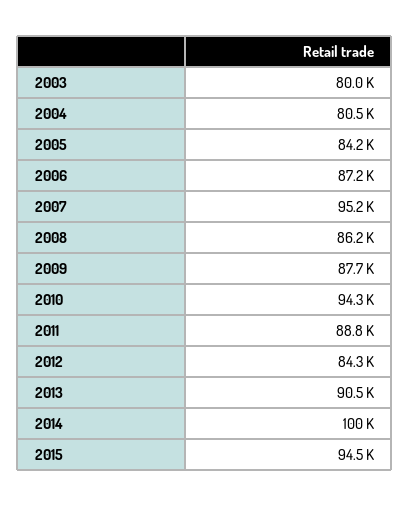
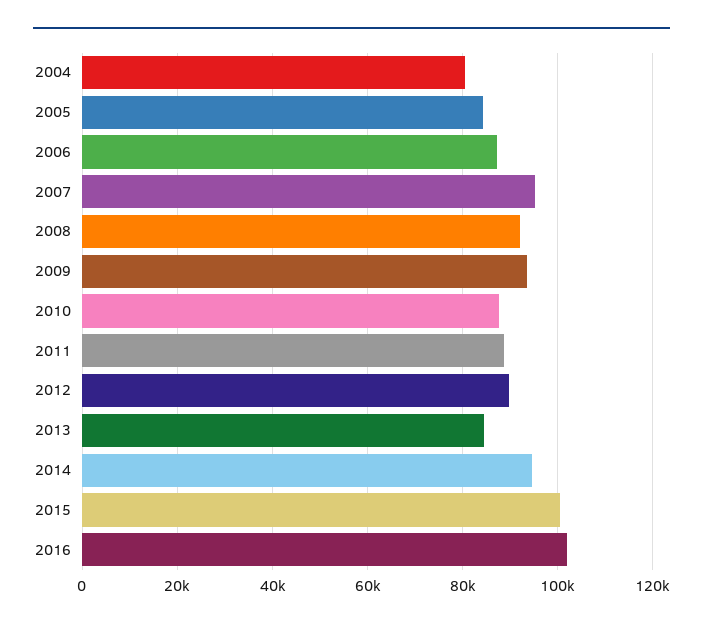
2003: 80000 -> none
2008: 86200 -> 92000
2009: 87700 -> 94000
2010: 94300 -> 88000
2012: 84300 -> 90000
2013: 90500 -> 84000
2014: 100000 -> 94000
2015: 94500 -> 100000
2016: none -> 102000

